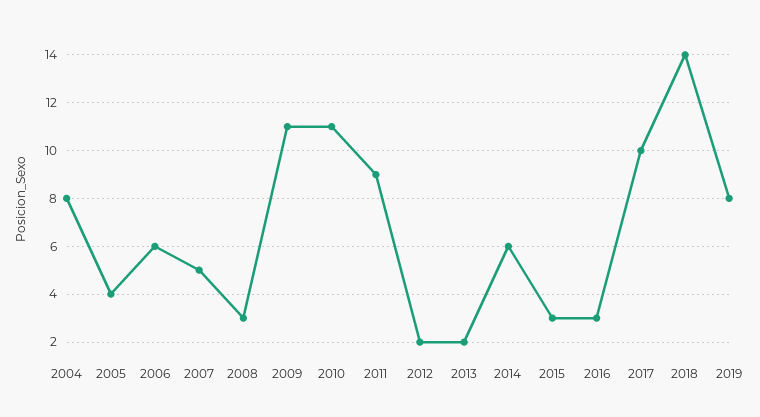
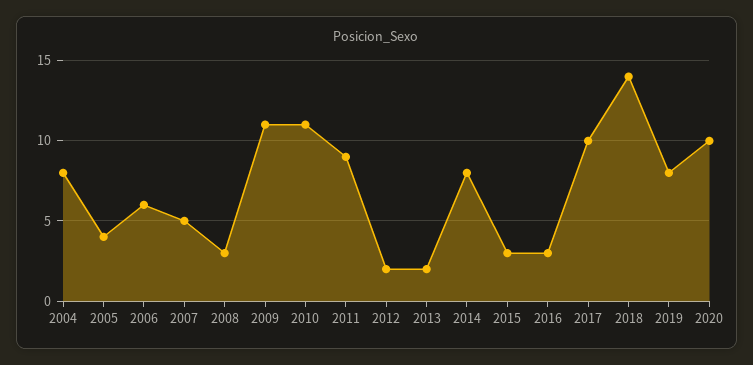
2014: 6 -> 8
2020: none -> 10

